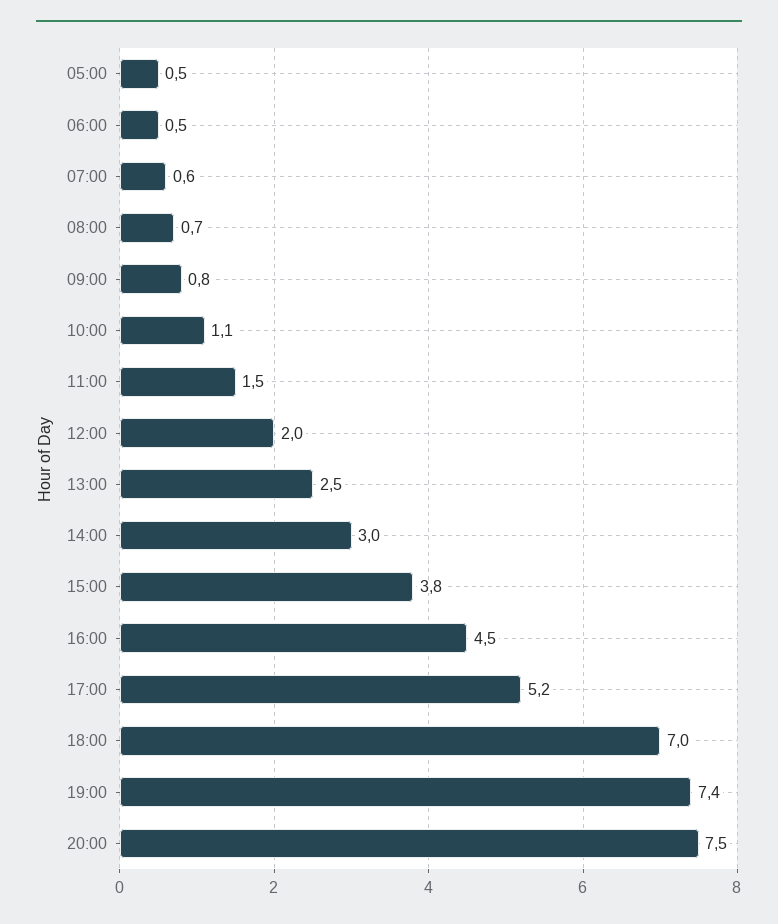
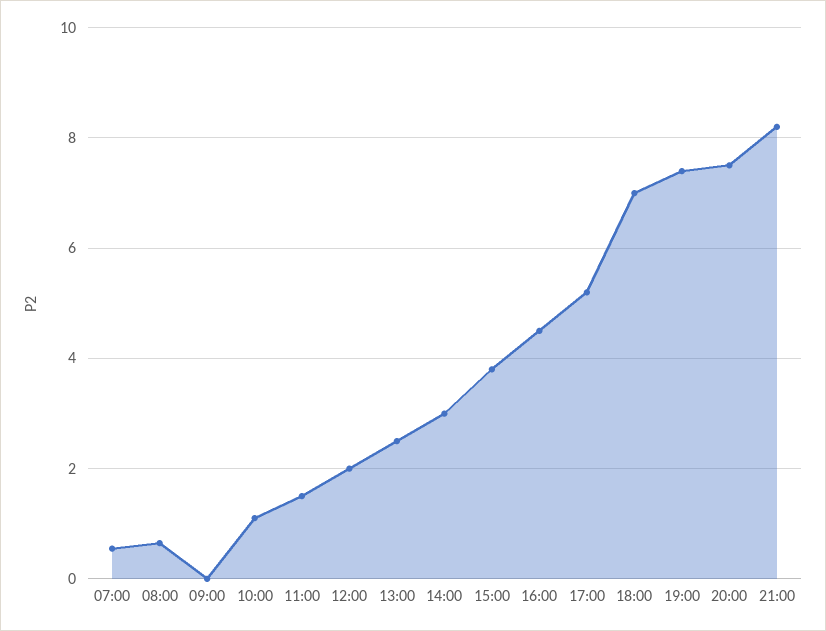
05:00: 0.5 -> none
06:00: 0.5 -> none
09:00: 0.8 -> 0
21:00: none -> 8.2

